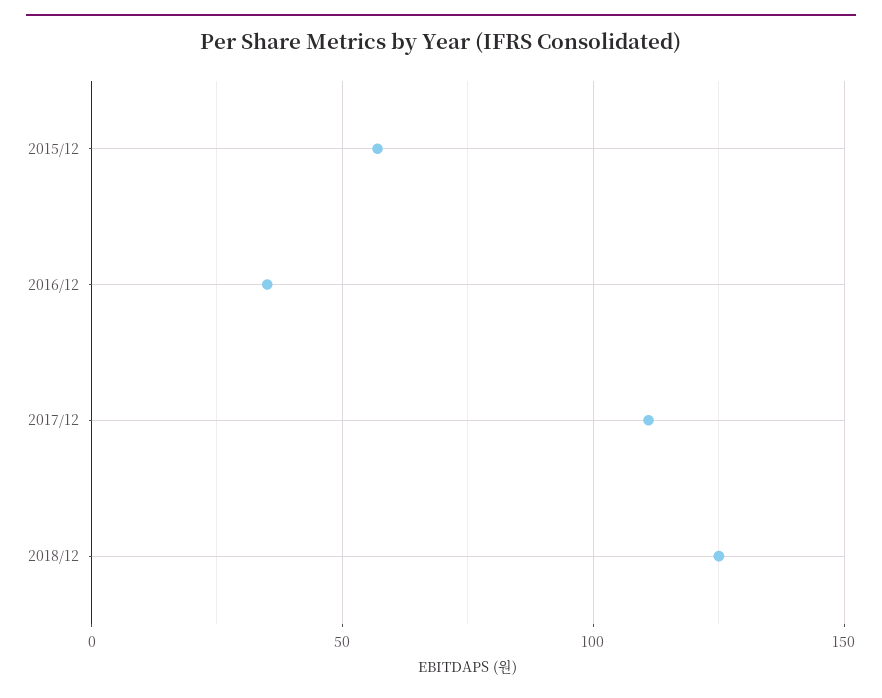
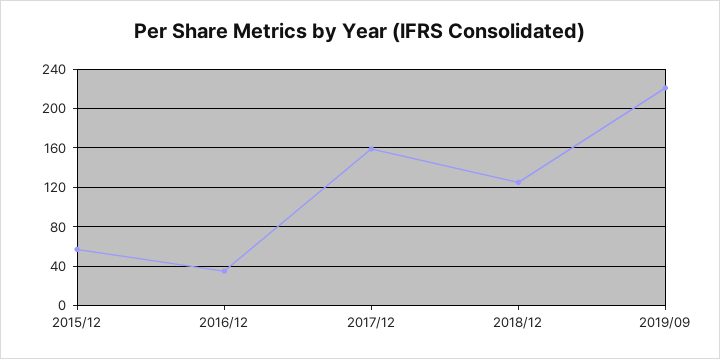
2017/12: 110 -> 160
2019/09: none -> 220

